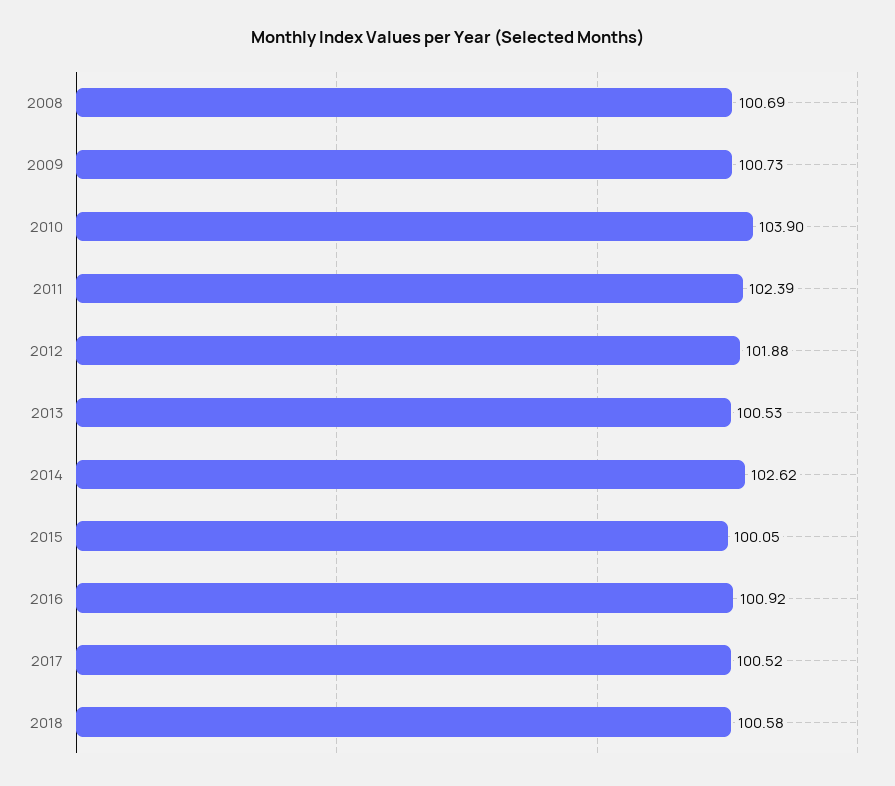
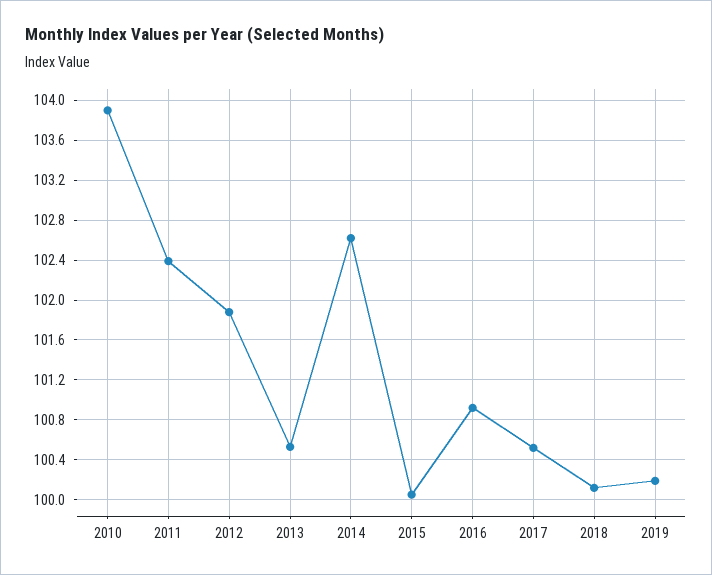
2008: 100.69 -> none
2009: 100.73 -> none
2018: 100.58 -> 100.1
2019: none -> 100.2

